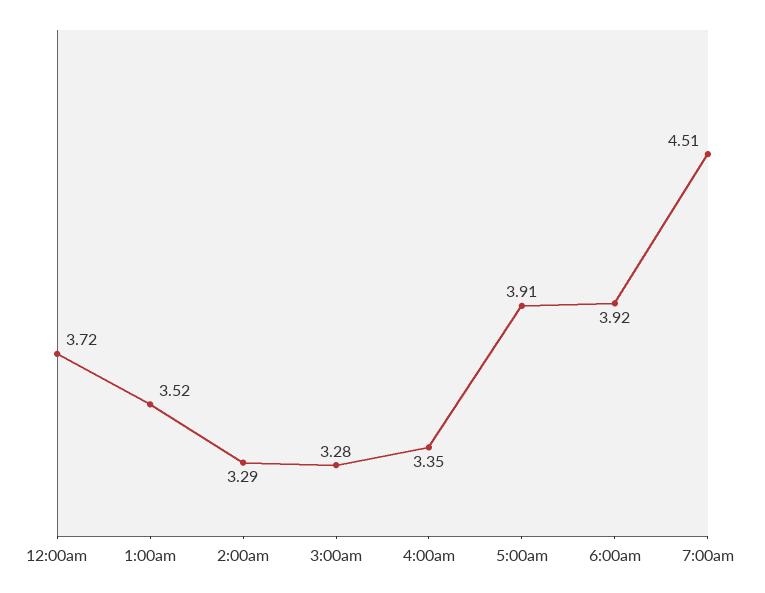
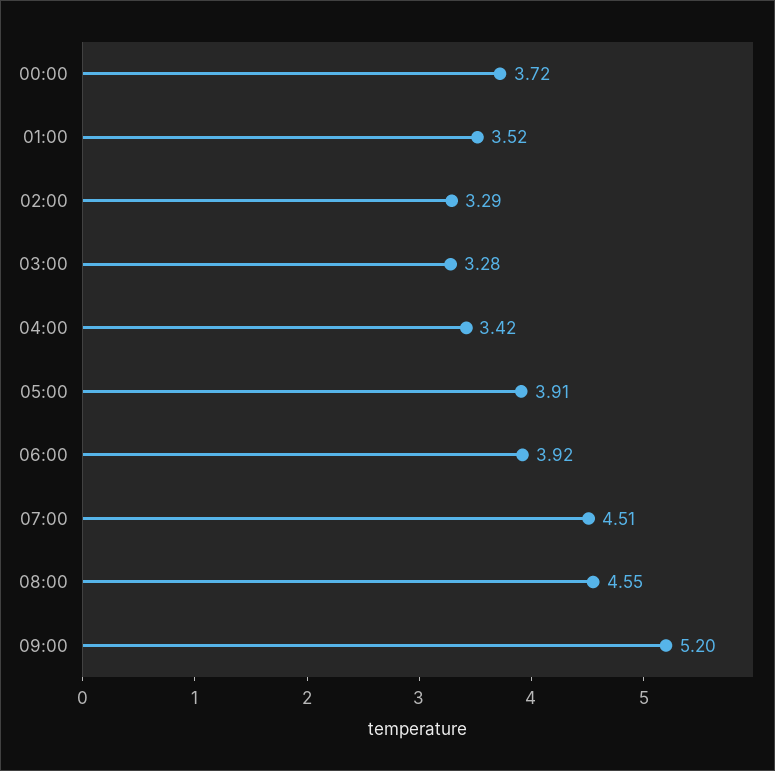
4:00am: 3.35 -> 3.42
08:00: none -> 4.55
09:00: none -> 5.2

